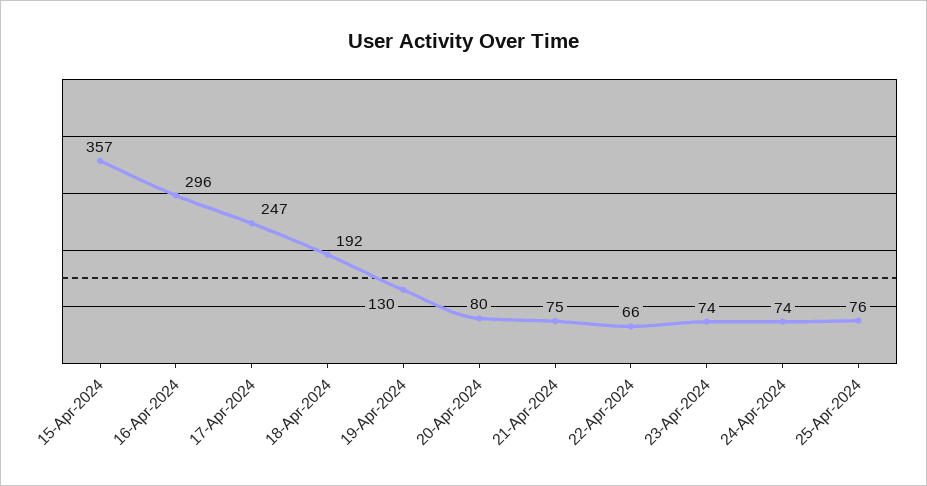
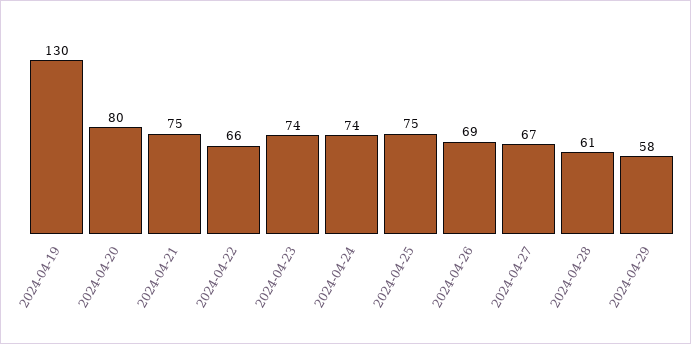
15-Apr-2024: 357 -> none
16-Apr-2024: 296 -> none
17-Apr-2024: 247 -> none
18-Apr-2024: 192 -> none
25-Apr-2024: 76 -> 75
2024-04-26: none -> 69
2024-04-27: none -> 67
2024-04-28: none -> 61
2024-04-29: none -> 58

